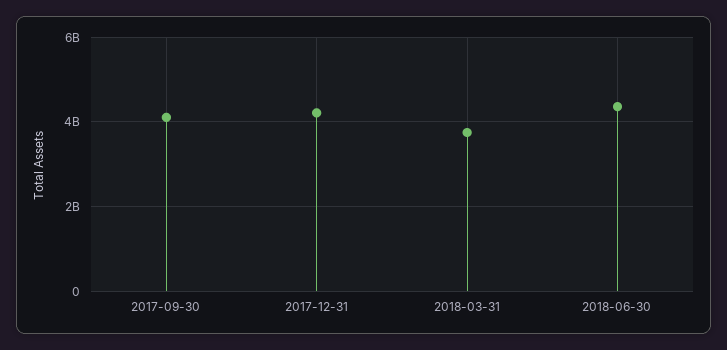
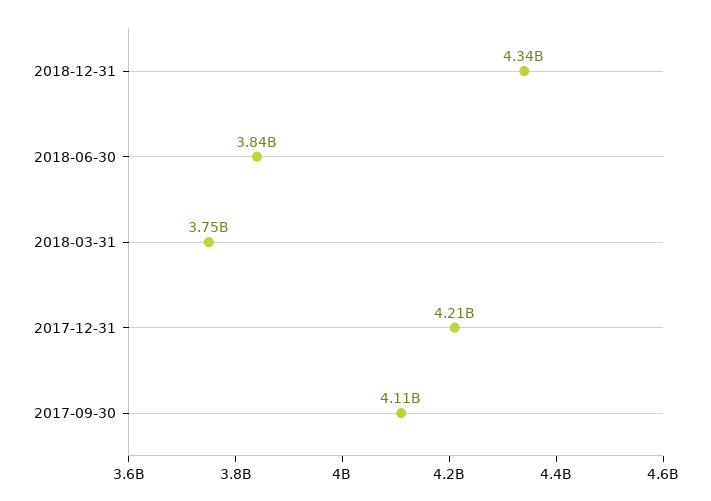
2018-06-30: 4400000000 -> 3840000000
2018-12-31: none -> 4340000000

